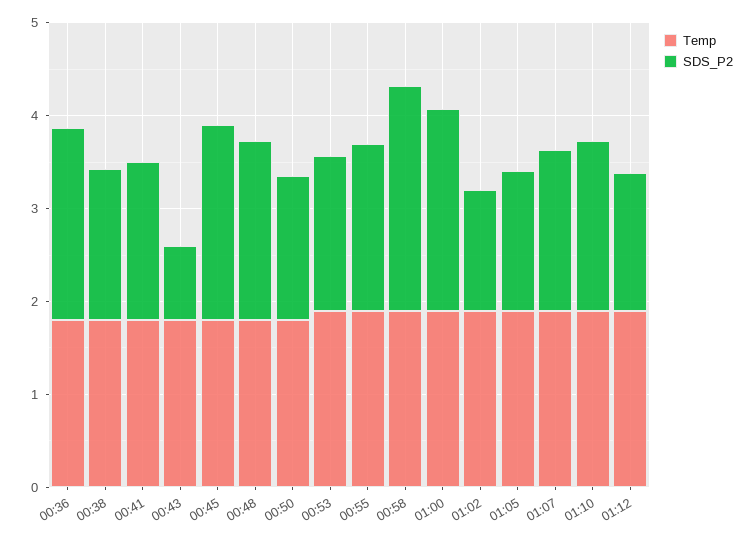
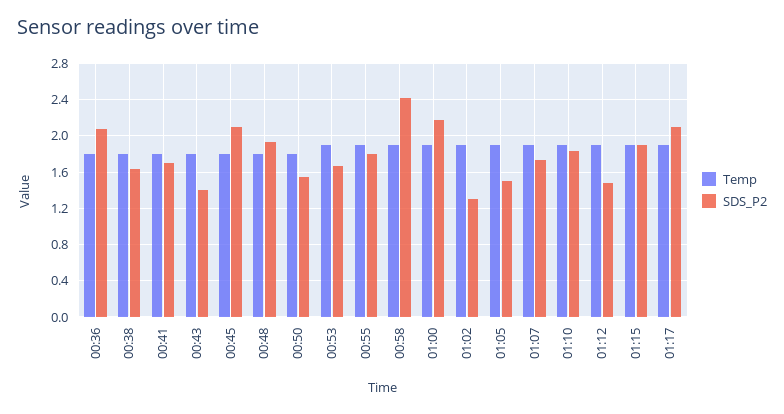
SDS_P2, 00:43: 0.8 -> 1.4
Temp, 01:15: none -> 1.9
SDS_P2, 01:15: none -> 1.9
Temp, 01:17: none -> 1.9
SDS_P2, 01:17: none -> 2.1

